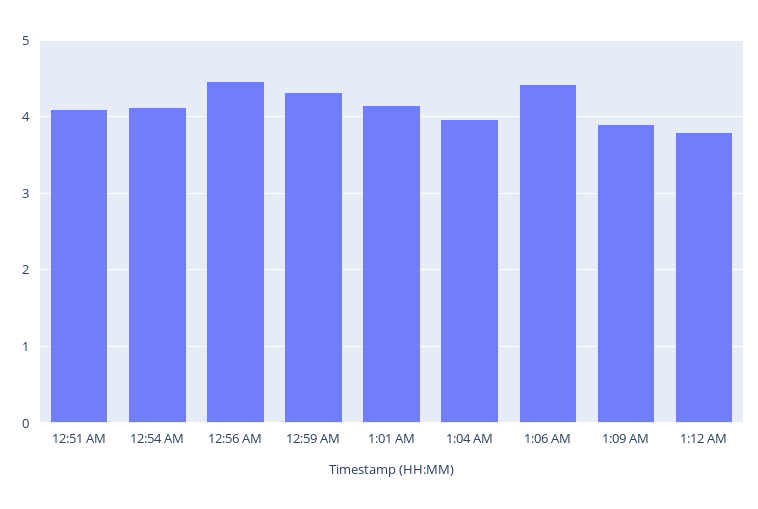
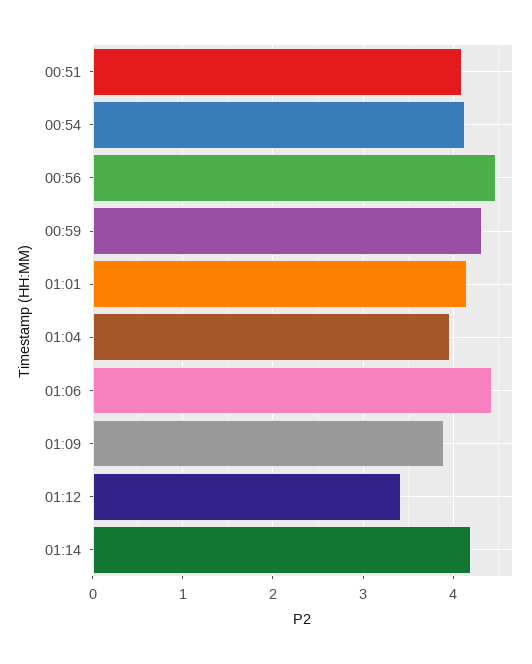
1:12 AM: 3.8 -> 3.4
01:14: none -> 4.2

